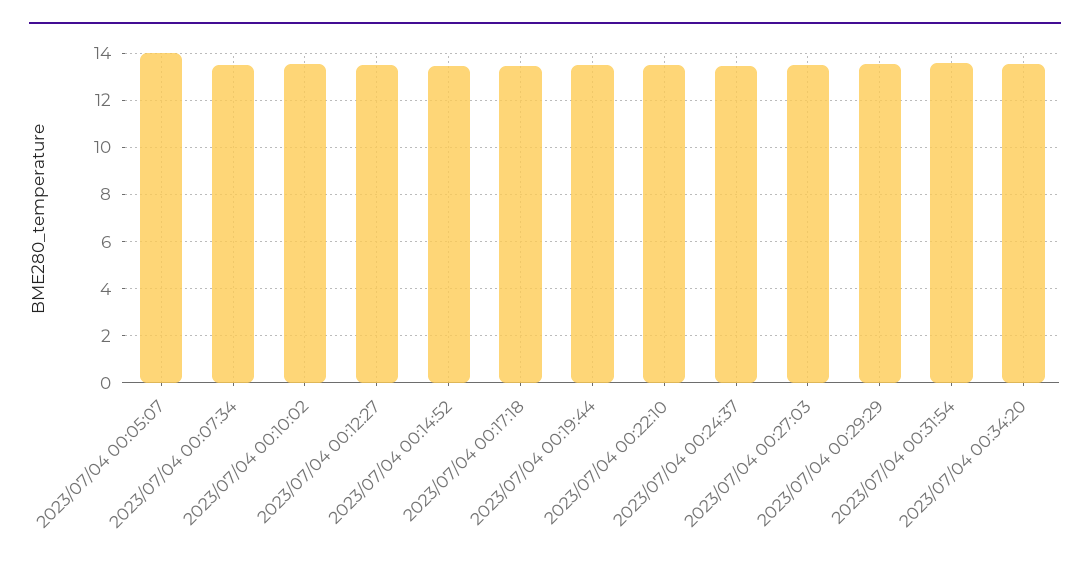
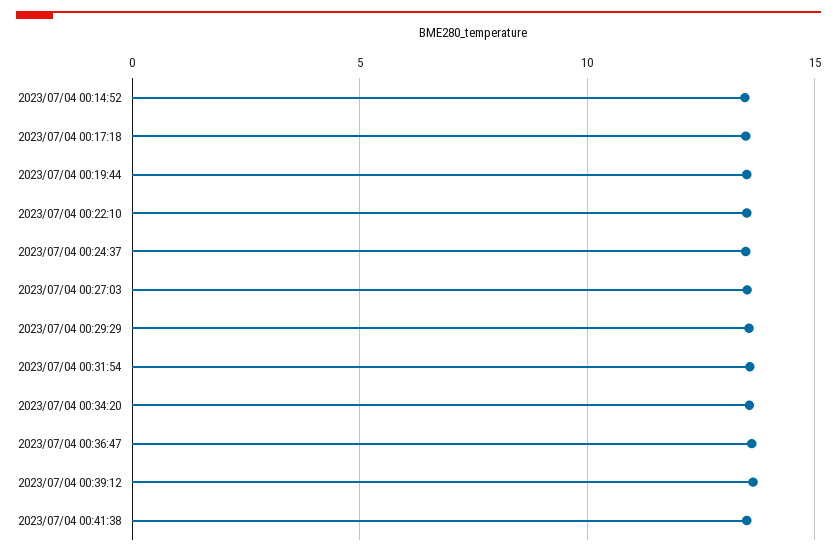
2023/07/04 00:05:07: 14 -> none
2023/07/04 00:07:34: 13.5 -> none
2023/07/04 00:10:02: 13.5 -> none
2023/07/04 00:12:27: 13.5 -> none
2023/07/04 00:36:47: none -> 13.5
2023/07/04 00:39:12: none -> 13.5
2023/07/04 00:41:38: none -> 13.5

